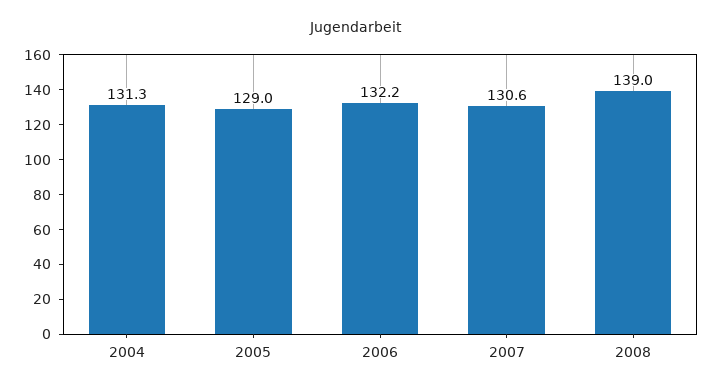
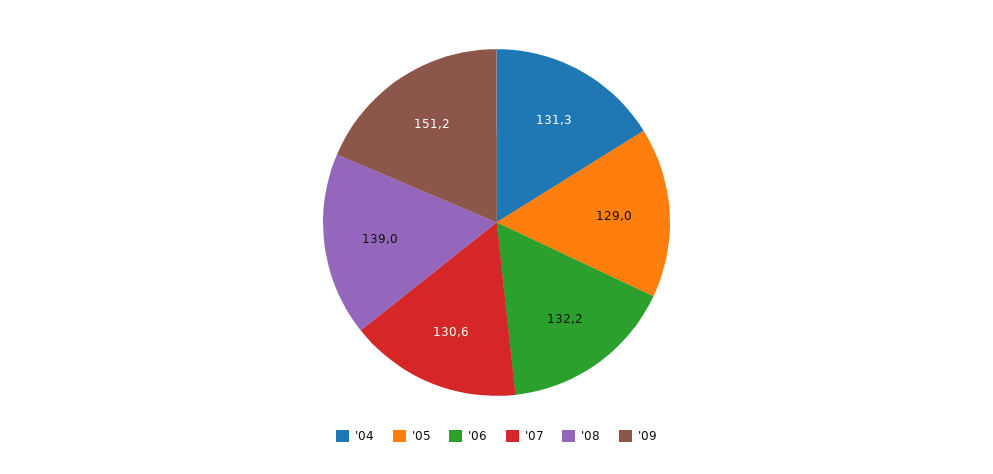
'09: none -> 151.2

